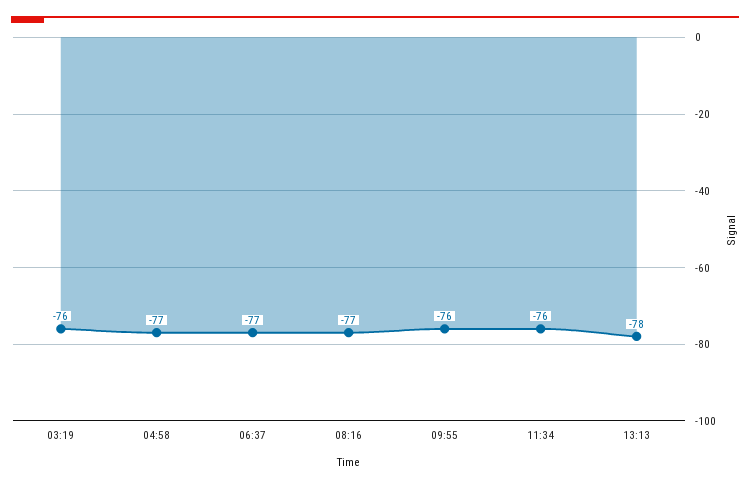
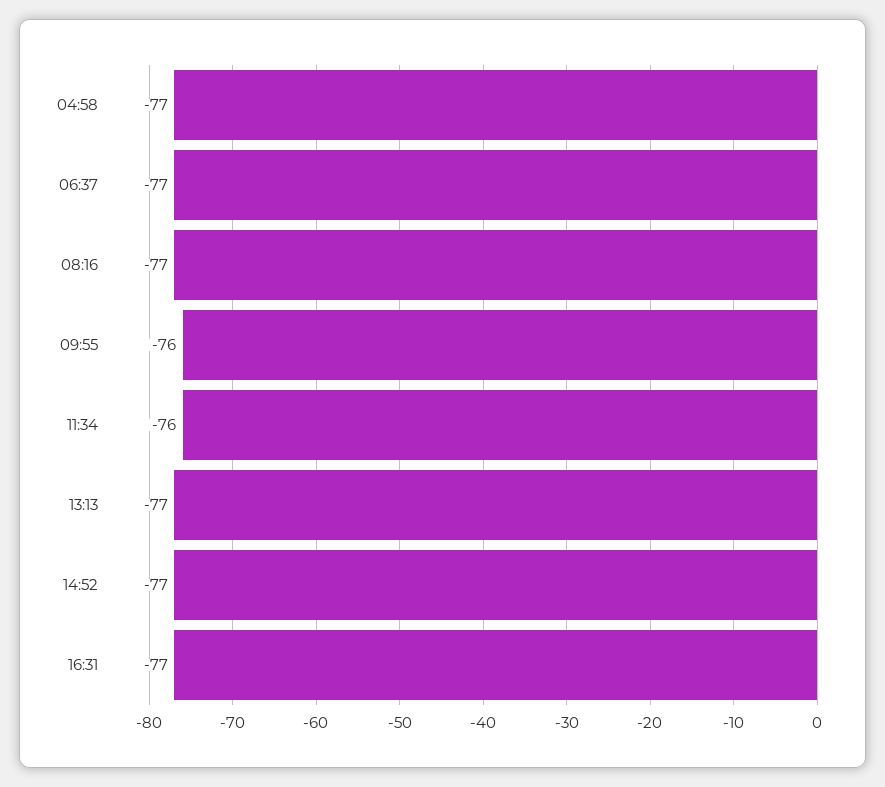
03:19: -76 -> none
13:13: -78 -> -77
14:52: none -> -77
16:31: none -> -77

